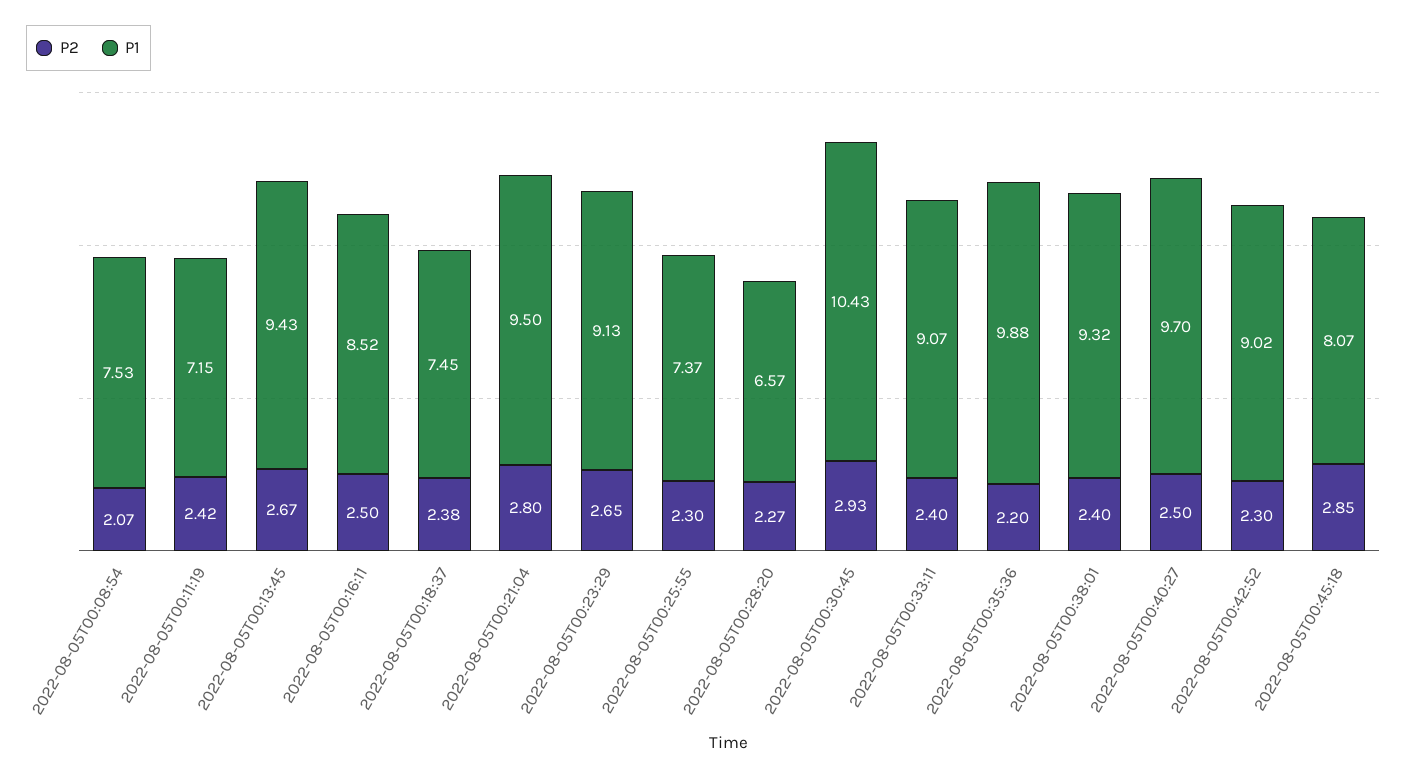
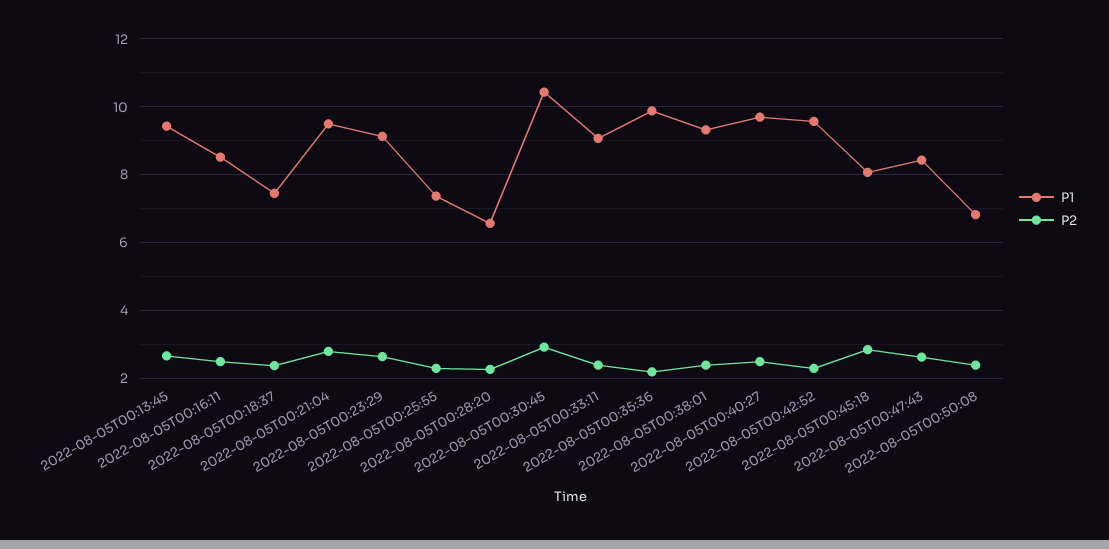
P2, 2022-08-05T00:08:54: 2.07 -> none
P1, 2022-08-05T00:08:54: 7.53 -> none
P2, 2022-08-05T00:11:19: 2.42 -> none
P1, 2022-08-05T00:11:19: 7.15 -> none
P1, 2022-08-05T00:42:52: 9.02 -> 9.6
P1, 2022-08-05T00:47:43: none -> 8.4
P2, 2022-08-05T00:47:43: none -> 2.6
P1, 2022-08-05T00:50:08: none -> 6.8
P2, 2022-08-05T00:50:08: none -> 2.4

